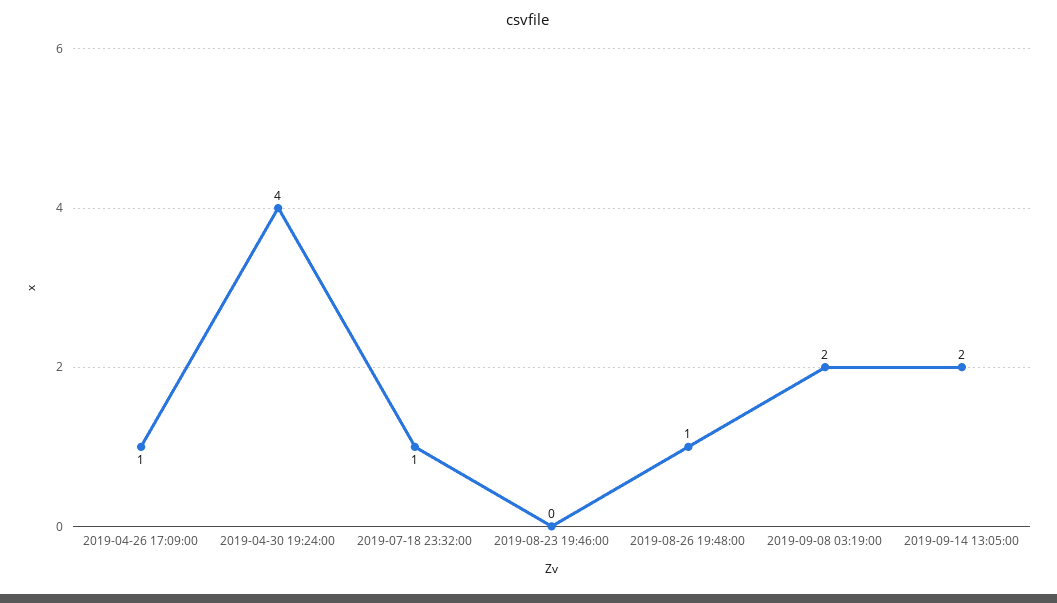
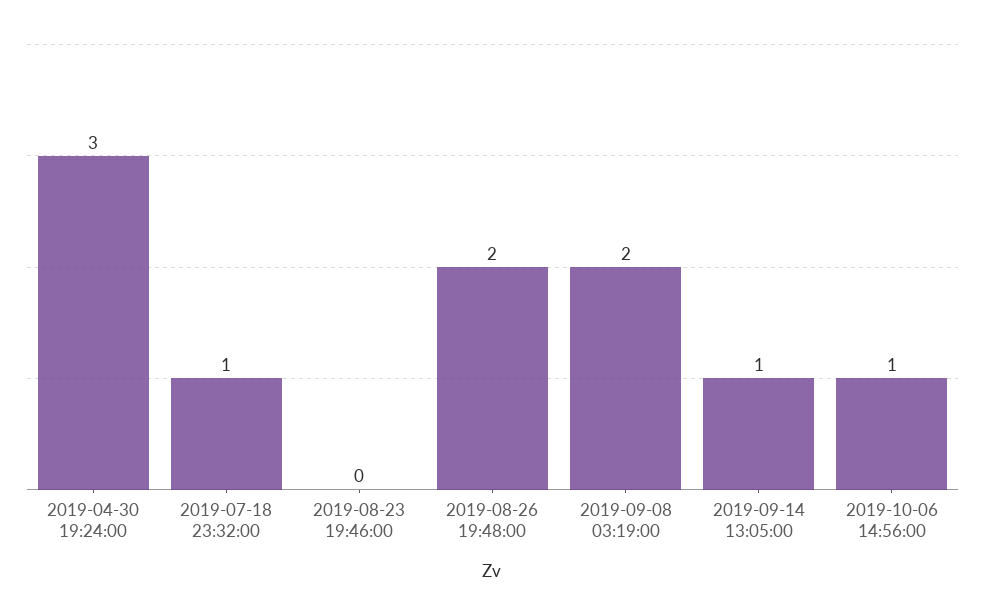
2019-04-26 17:09:00: 1 -> none
2019-04-30 19:24:00: 4 -> 3
2019-08-26 19:48:00: 1 -> 2
2019-09-14 13:05:00: 2 -> 1
2019-10-06 14:56:00: none -> 1

